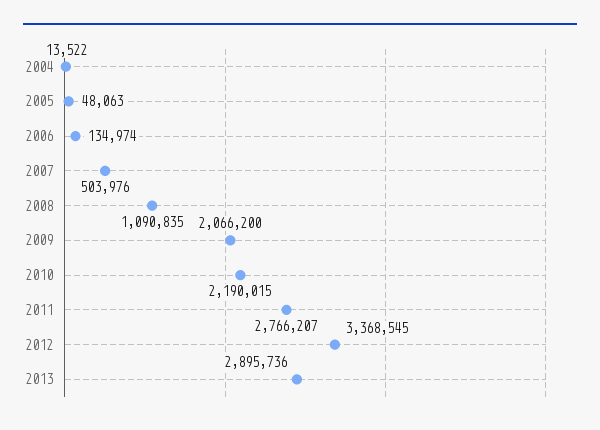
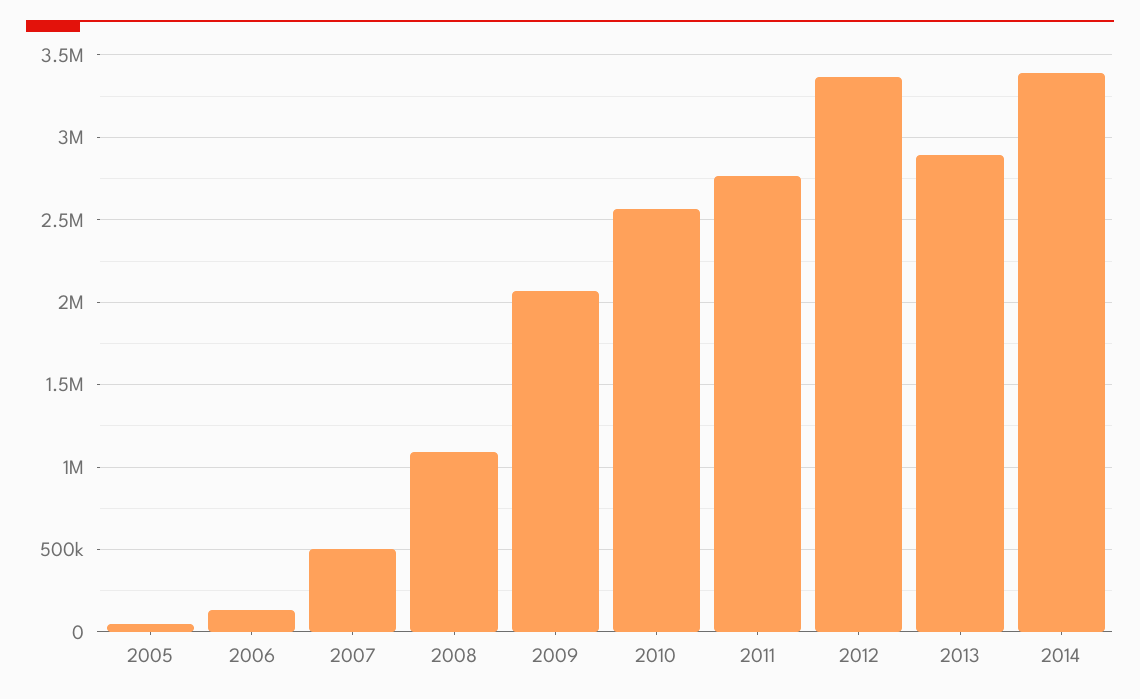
2004: 13522 -> none
2010: 2190015 -> 2550000
2014: none -> 3400000

